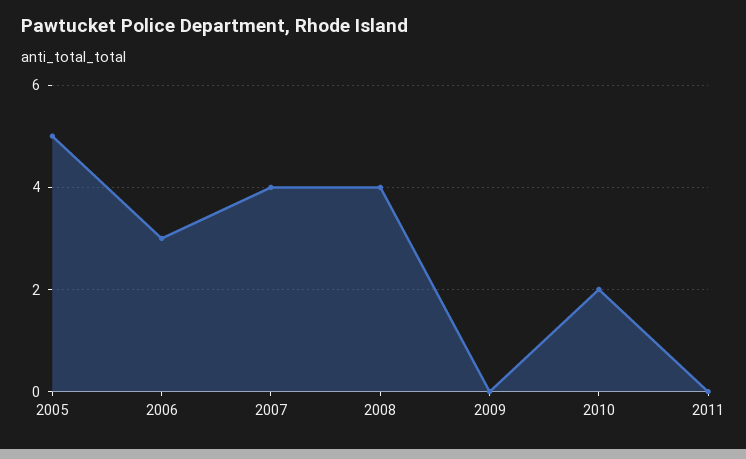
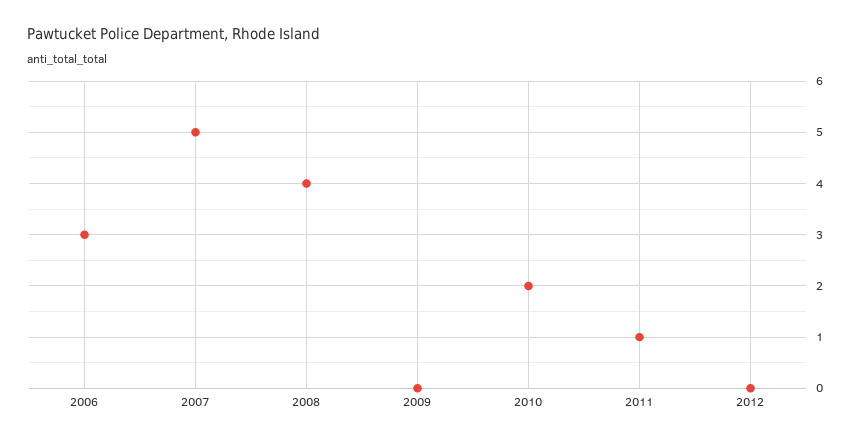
2005: 5 -> none
2007: 4 -> 5
2011: 0 -> 1
2012: none -> 0

